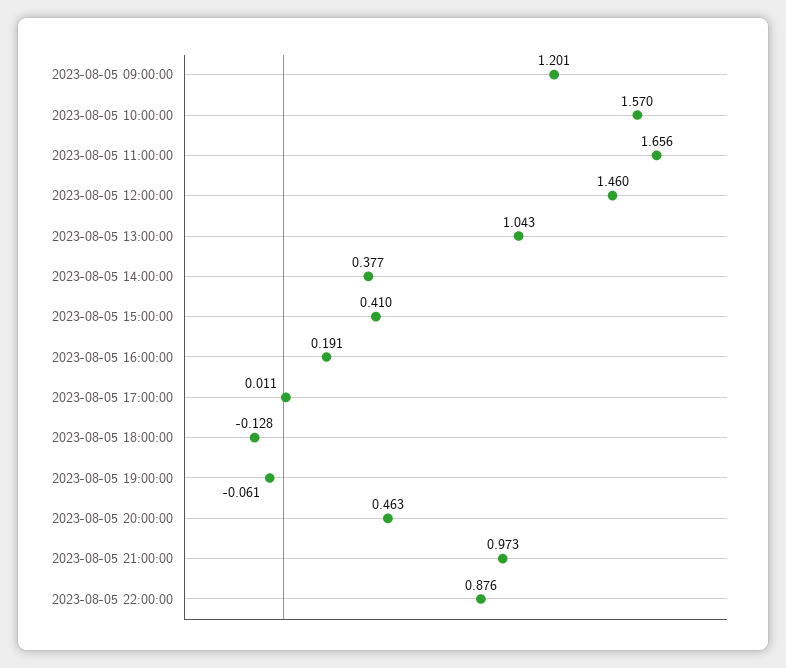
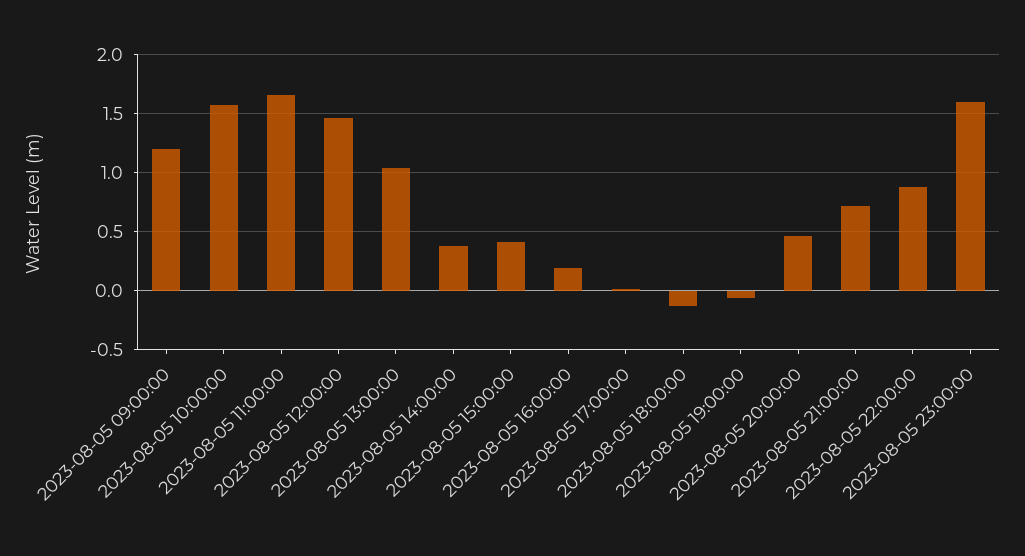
2023-08-05 21:00:00: 0.973 -> 0.7
2023-08-05 23:00:00: none -> 1.6

